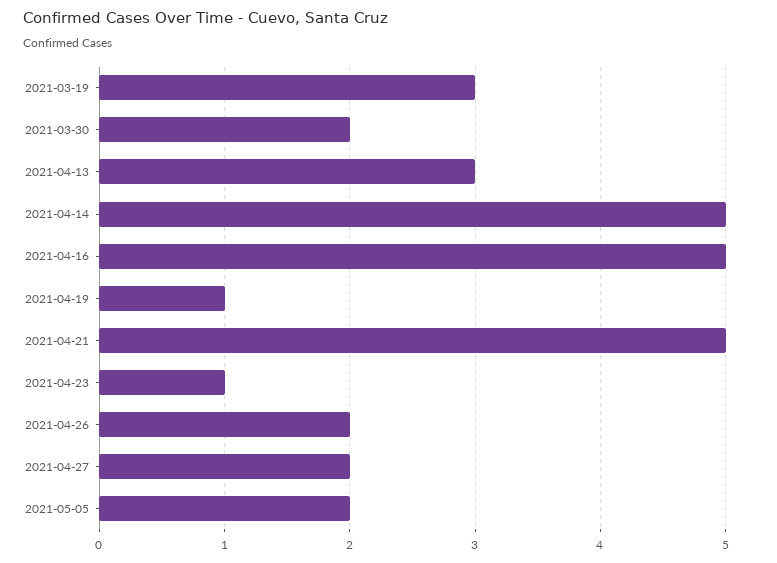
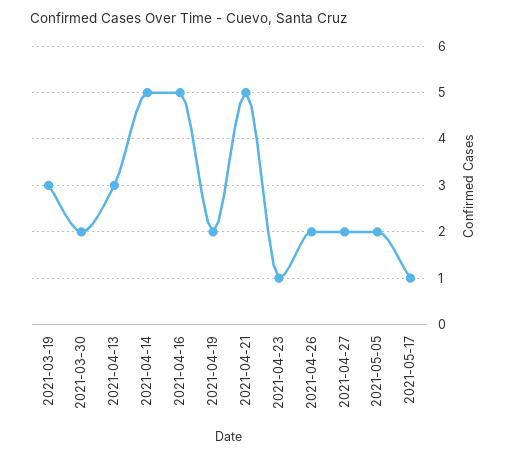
2021-04-19: 1 -> 2
2021-05-17: none -> 1

